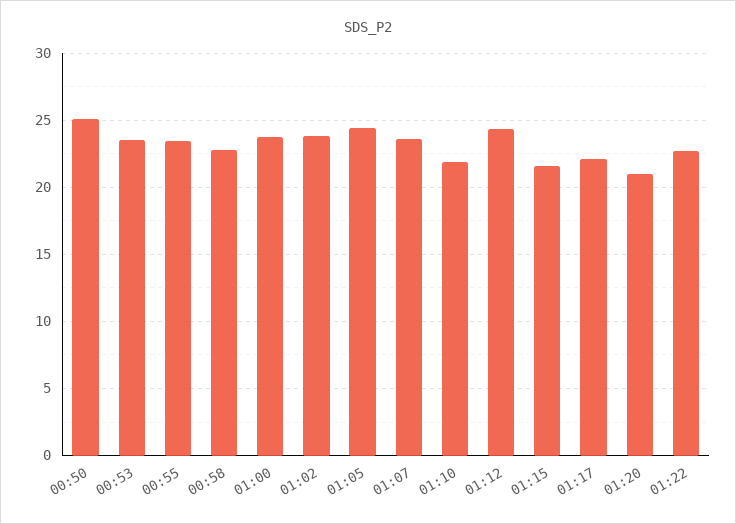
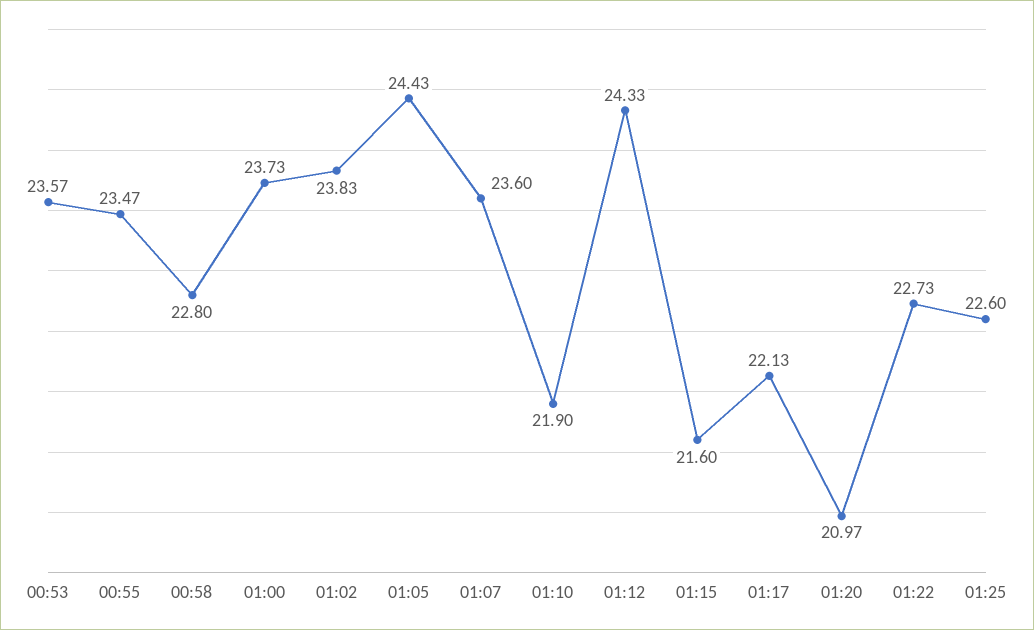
00:50: 25 -> none
01:25: none -> 22.6

